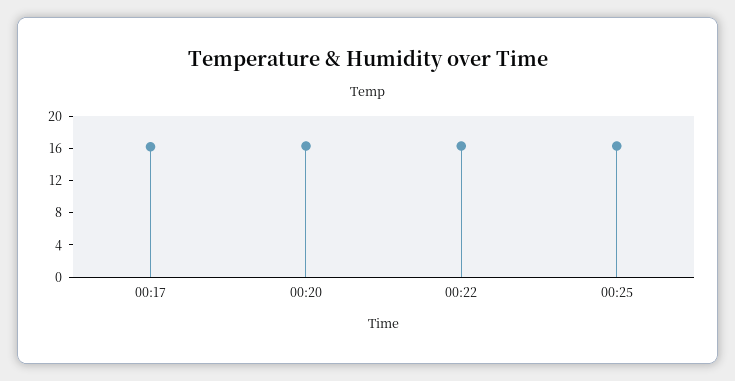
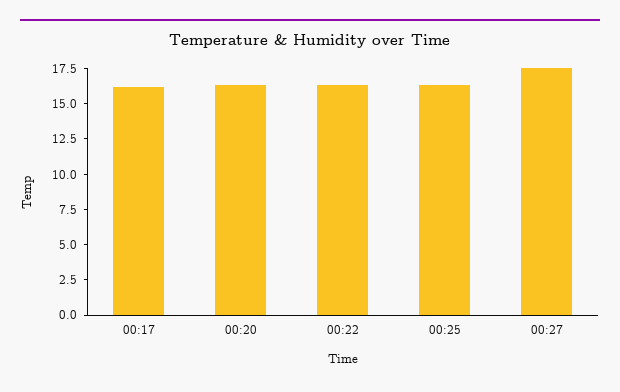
00:27: none -> 17.5

